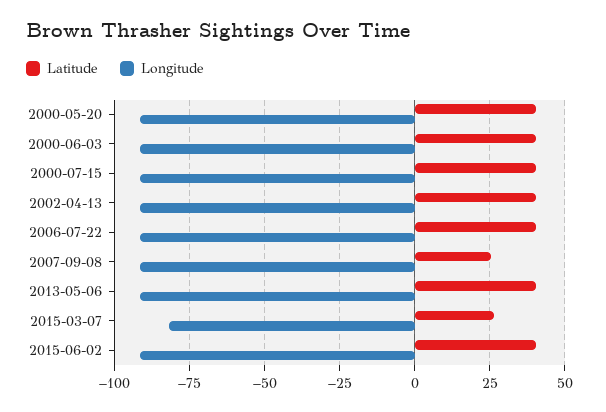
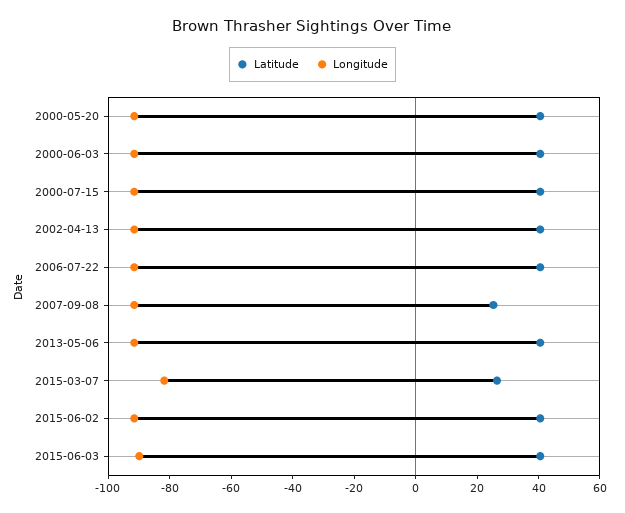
Latitude, 2015-06-03: none -> 40
Longitude, 2015-06-03: none -> -90

